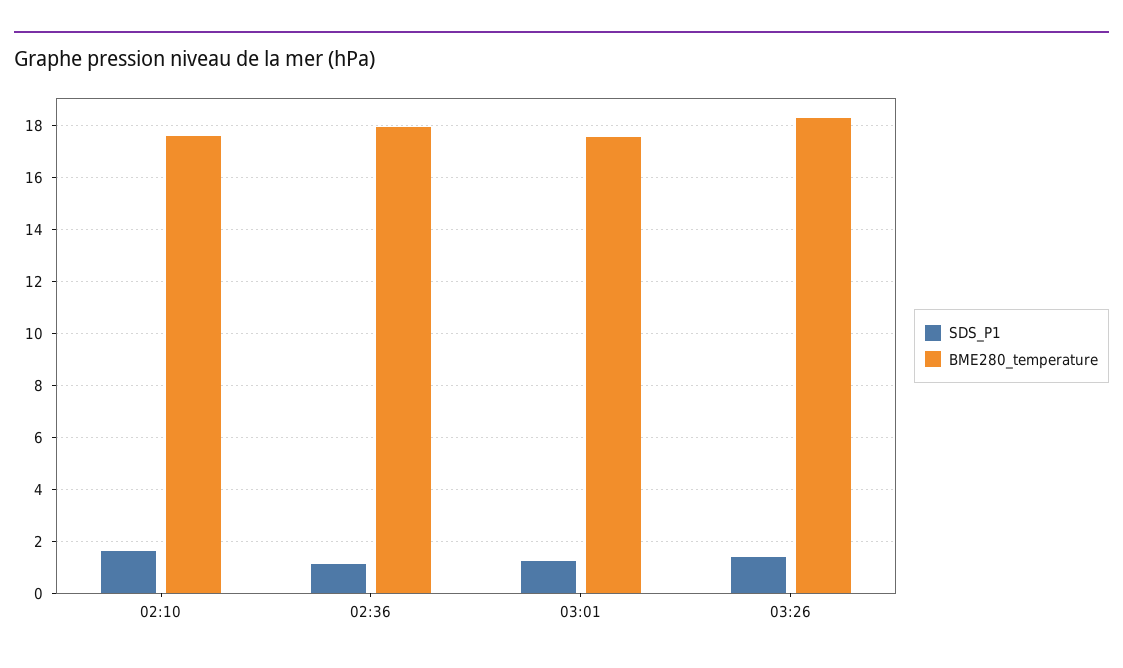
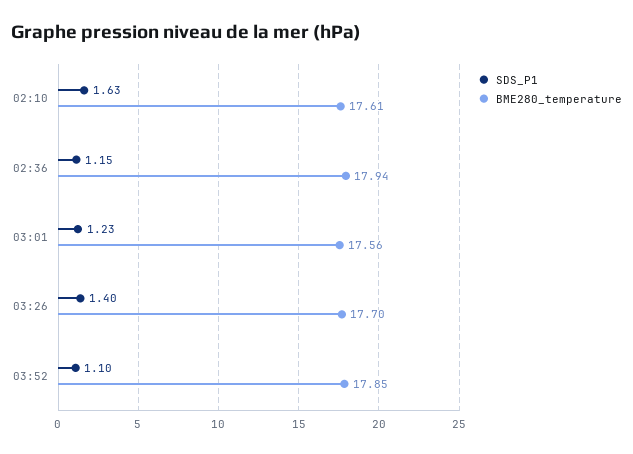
BME280_temperature, 03:26: 18.25 -> 17.7
SDS_P1, 03:52: none -> 1.1
BME280_temperature, 03:52: none -> 17.85

